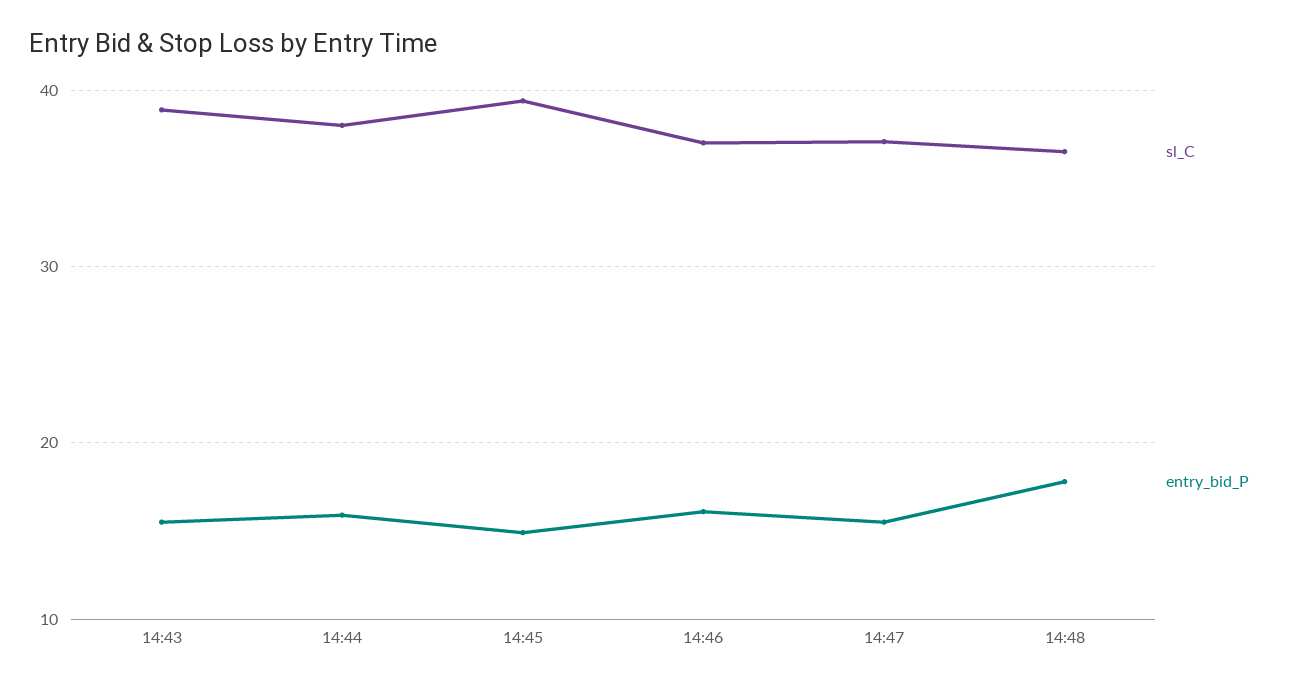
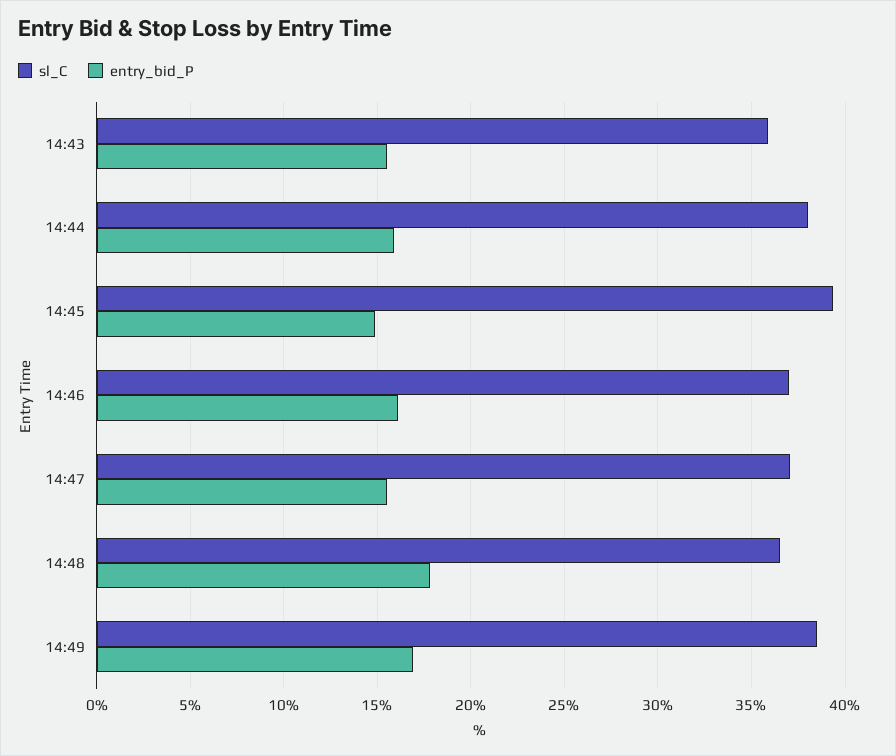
sl_C, 14:43: 39 -> 36
sl_C, 14:49: none -> 38.5
entry_bid_P, 14:49: none -> 17

